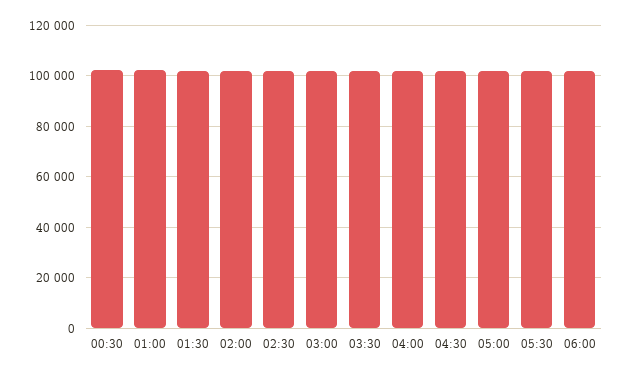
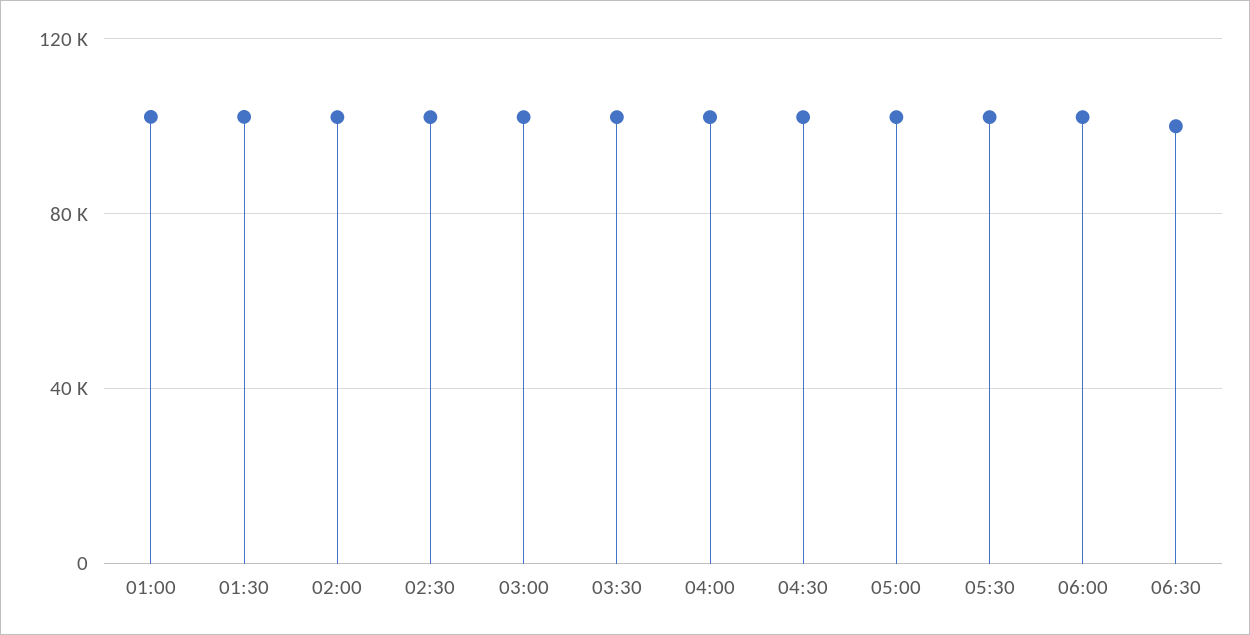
00:30: 102500 -> none
06:30: none -> 100000

